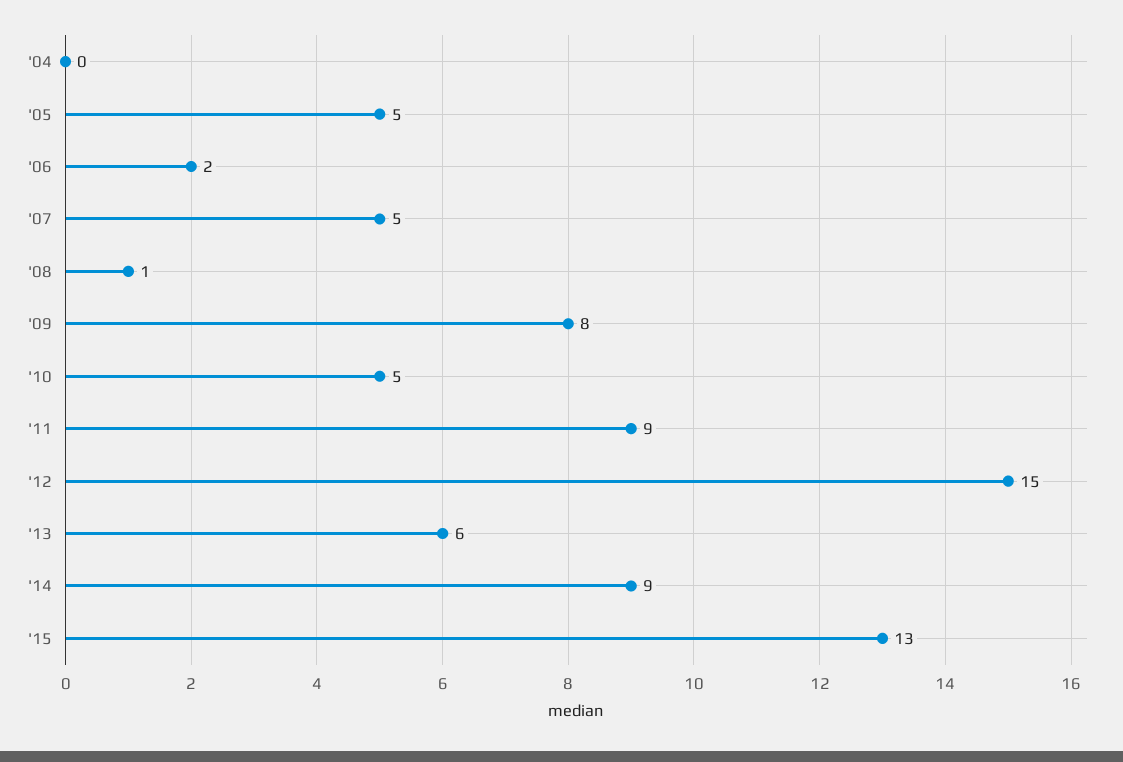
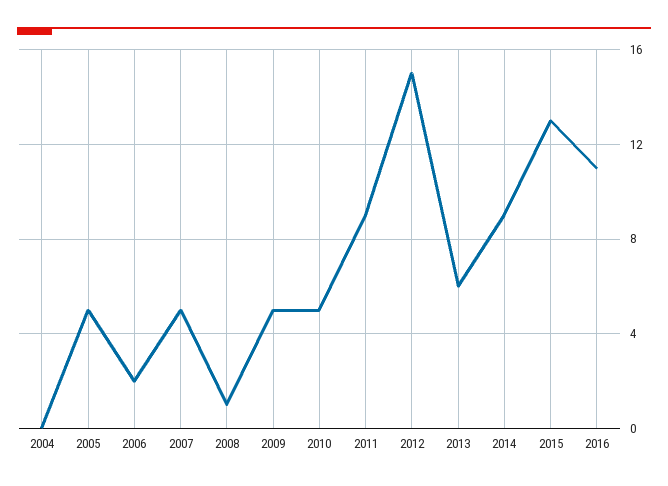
'09: 8 -> 5
2016: none -> 11

